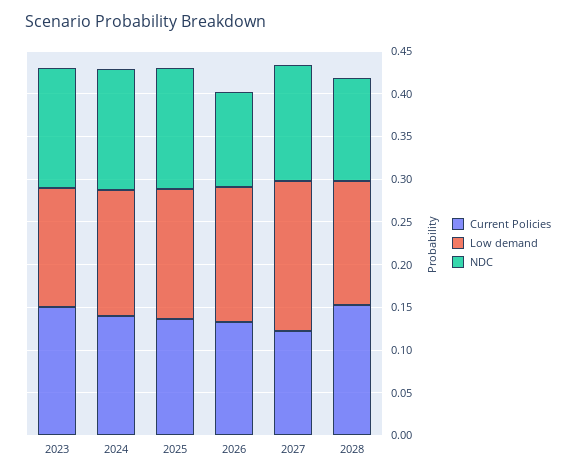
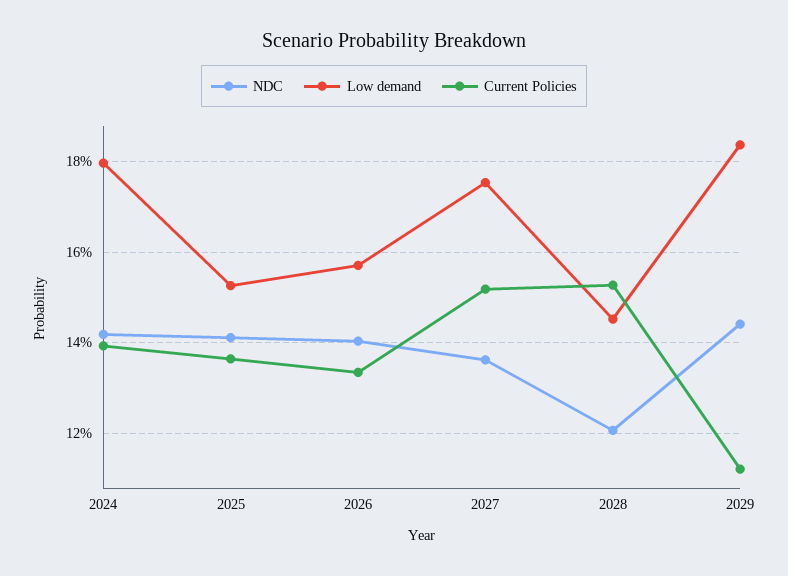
Current Policies, 2023: 0.15 -> none
Low demand, 2023: 0.14 -> none
NDC, 2023: 0.14 -> none
Low demand, 2024: 0.15 -> 0.18
NDC, 2026: 0.11 -> 0.14
Current Policies, 2027: 0.12 -> 0.152
NDC, 2029: none -> 0.144
Low demand, 2029: none -> 0.184
Current Policies, 2029: none -> 0.112

